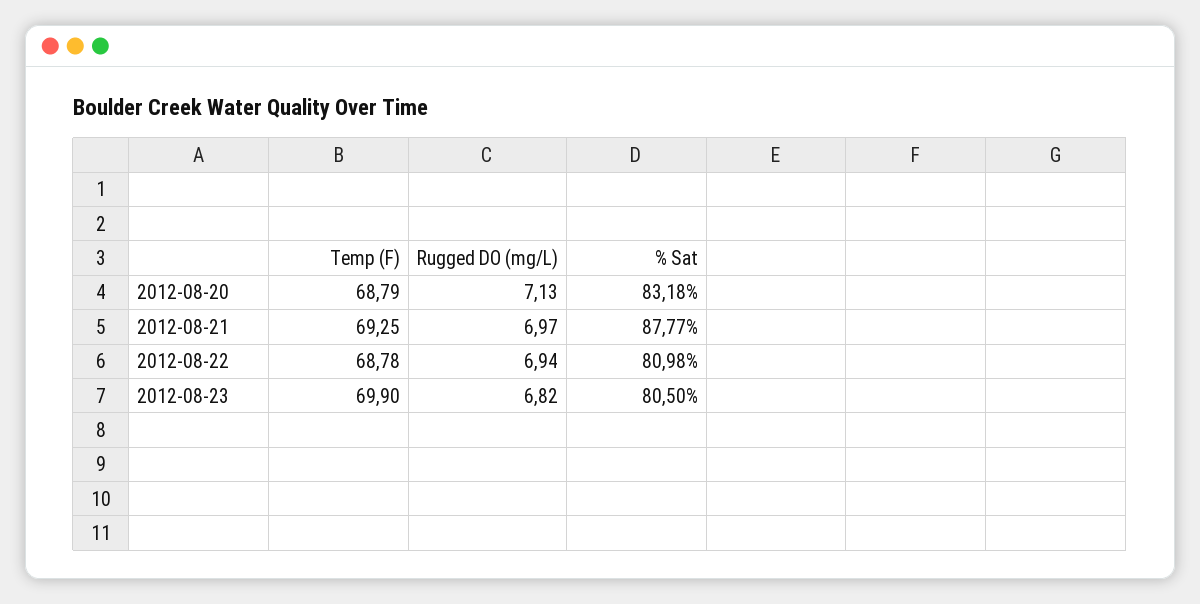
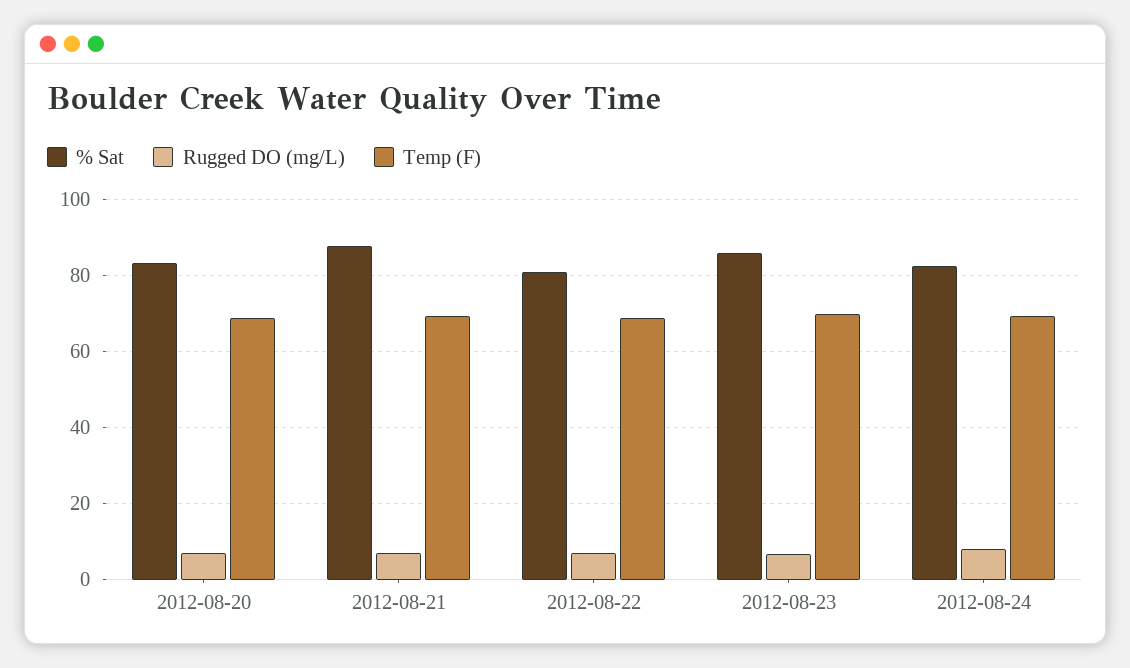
% Sat, 2012-08-23: 80.5 -> 86
% Sat, 2012-08-24: none -> 82
Rugged DO (mg/L), 2012-08-24: none -> 8
Temp (F), 2012-08-24: none -> 70

